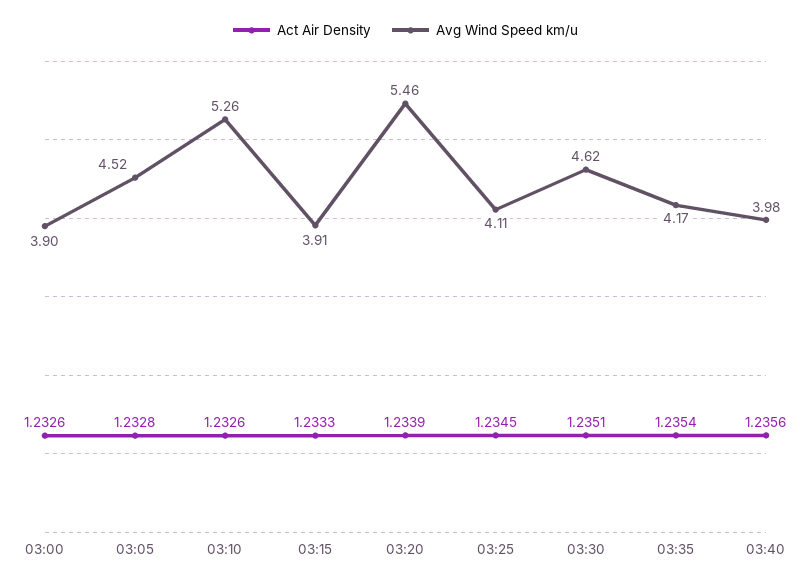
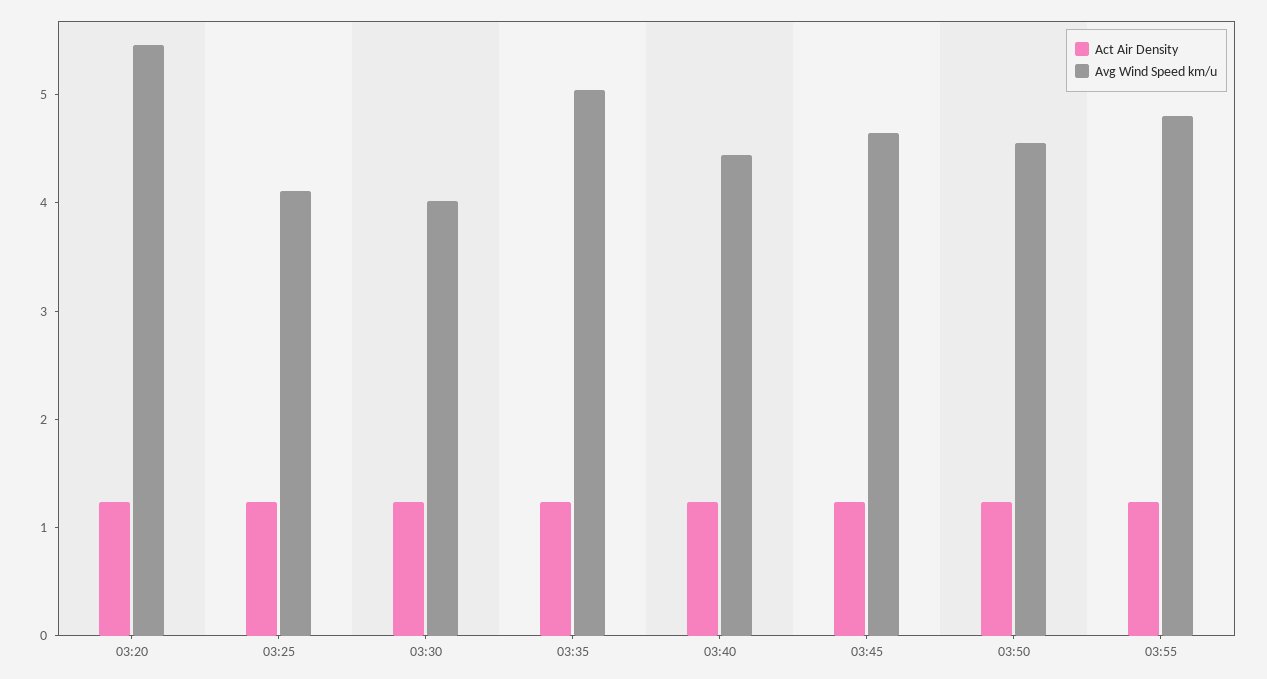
Act Air Density, 03:00: 1.2326 -> none
Avg Wind Speed km/u, 03:00: 3.9 -> none
Act Air Density, 03:05: 1.2328 -> none
Avg Wind Speed km/u, 03:05: 4.52 -> none
Act Air Density, 03:10: 1.2326 -> none
Avg Wind Speed km/u, 03:10: 5.26 -> none
Act Air Density, 03:15: 1.2333 -> none
Avg Wind Speed km/u, 03:15: 3.91 -> none
Avg Wind Speed km/u, 03:30: 4.62 -> 4
Avg Wind Speed km/u, 03:35: 4.17 -> 5
Avg Wind Speed km/u, 03:40: 3.98 -> 4.4
Act Air Density, 03:45: none -> 1.2
Avg Wind Speed km/u, 03:45: none -> 4.6
Act Air Density, 03:50: none -> 1.2
Avg Wind Speed km/u, 03:50: none -> 4.6
Act Air Density, 03:55: none -> 1.2
Avg Wind Speed km/u, 03:55: none -> 4.8

